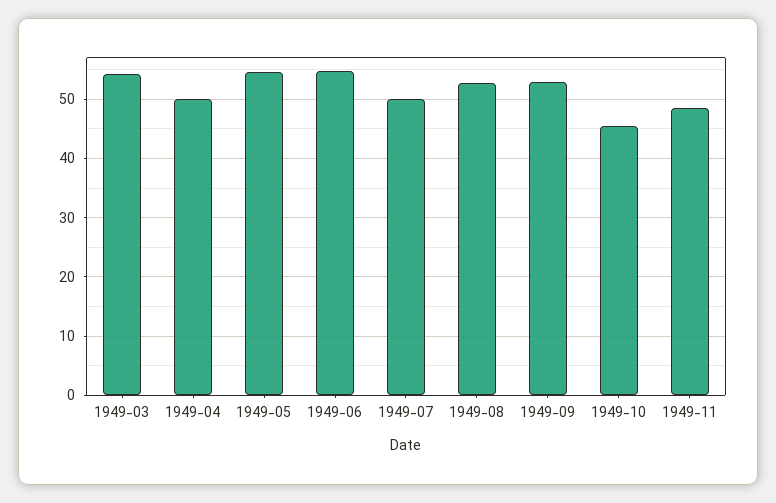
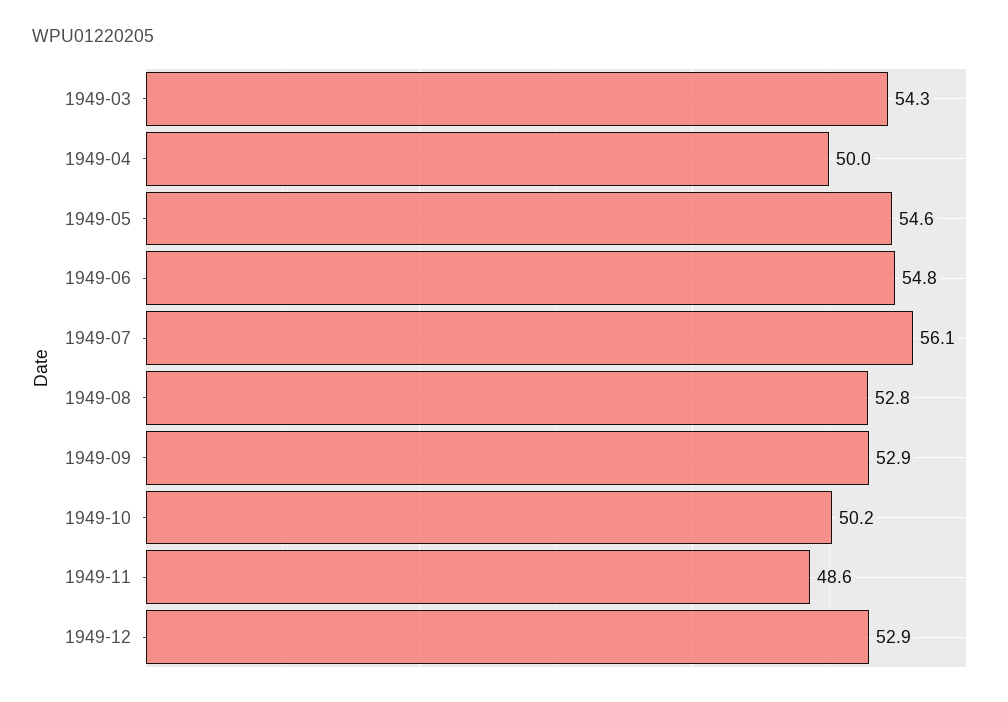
1949-07: 50 -> 56.1
1949-10: 46 -> 50.2
1949-12: none -> 52.9

